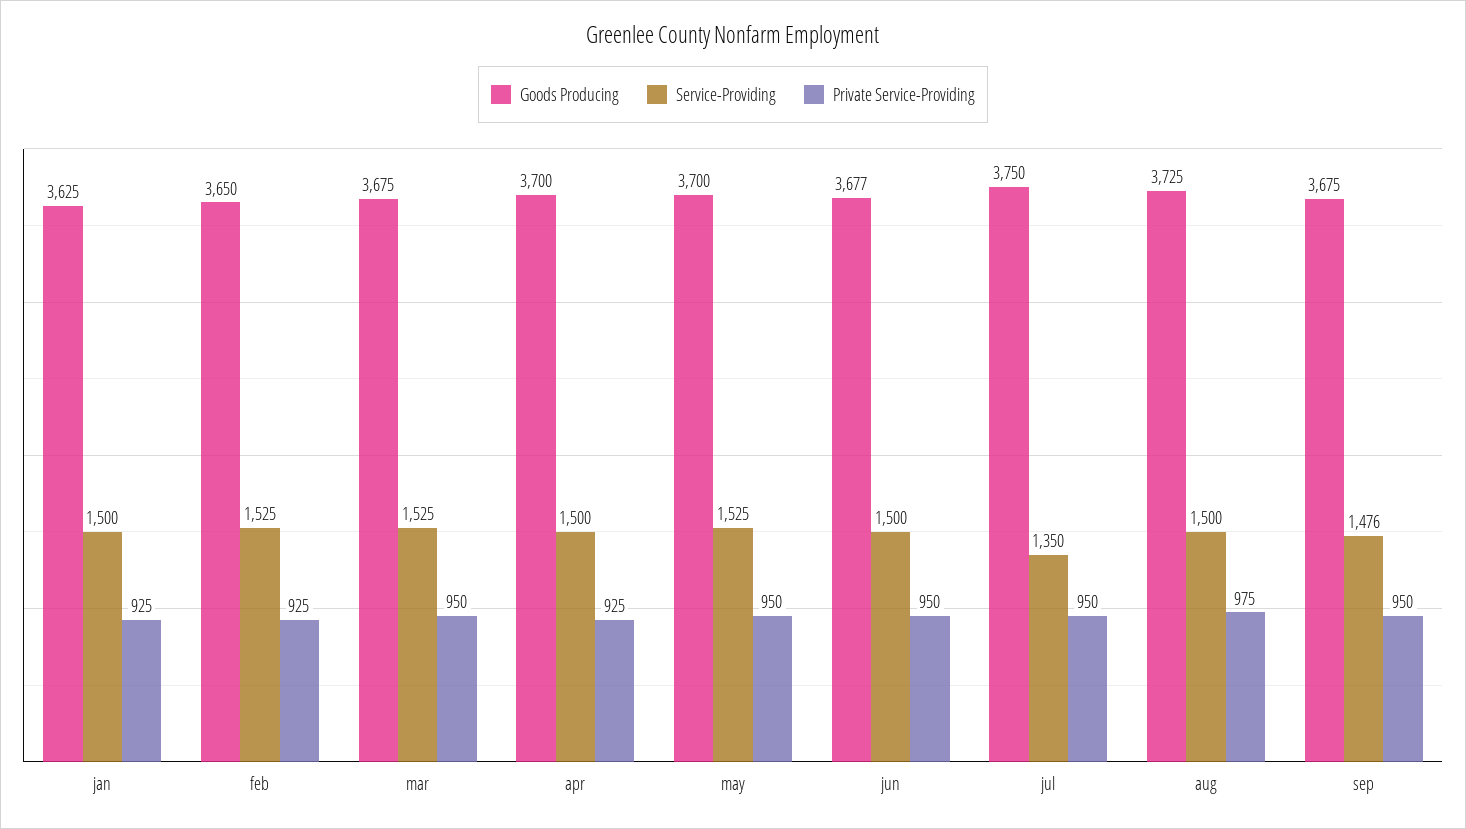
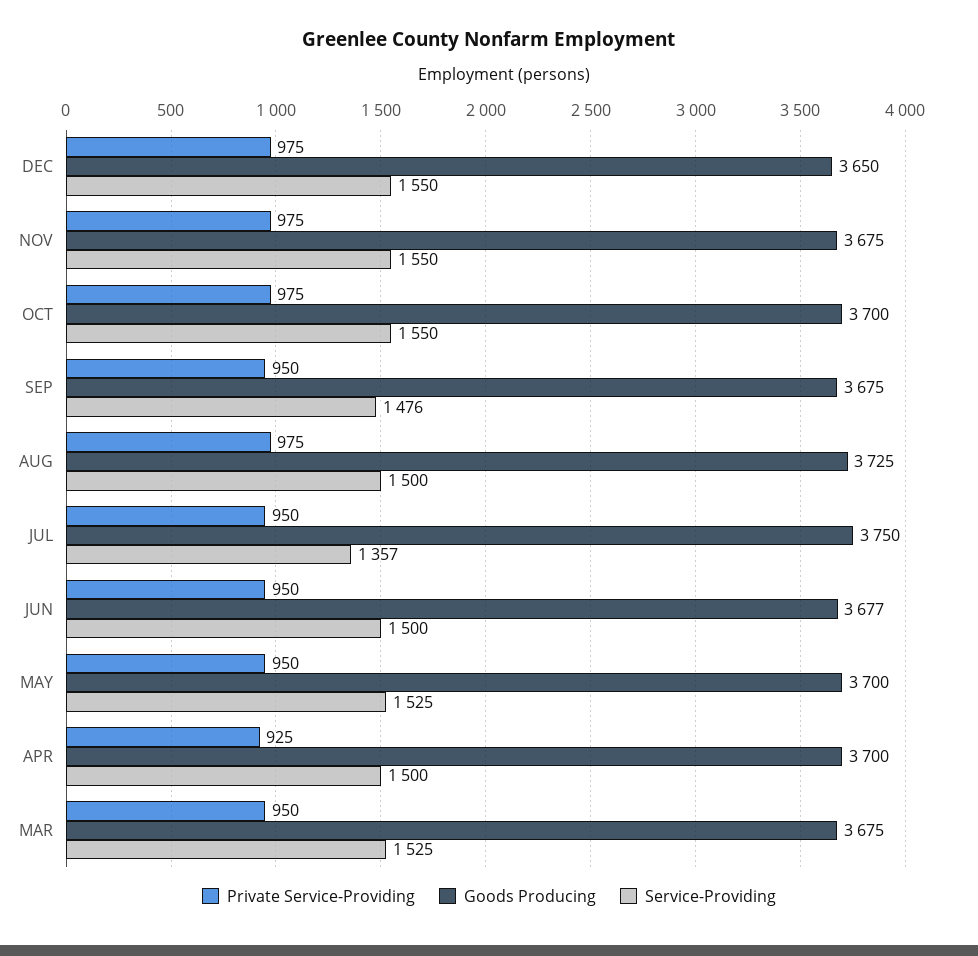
Goods Producing, jan: 3625 -> none
Service-Providing, jan: 1500 -> none
Private Service-Providing, jan: 925 -> none
Goods Producing, feb: 3650 -> none
Service-Providing, feb: 1525 -> none
Private Service-Providing, feb: 925 -> none
Service-Providing, jul: 1350 -> 1357
Private Service-Providing, DEC: none -> 975
Goods Producing, DEC: none -> 3650
Service-Providing, DEC: none -> 1550
Private Service-Providing, NOV: none -> 975
Goods Producing, NOV: none -> 3675
Service-Providing, NOV: none -> 1550
Private Service-Providing, OCT: none -> 975
Goods Producing, OCT: none -> 3700
Service-Providing, OCT: none -> 1550

